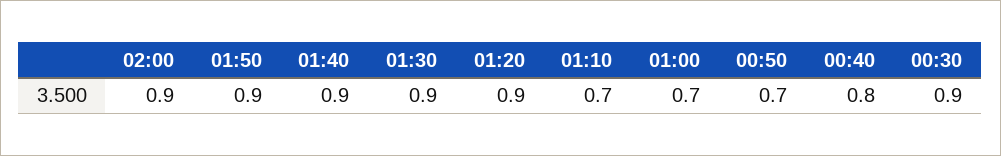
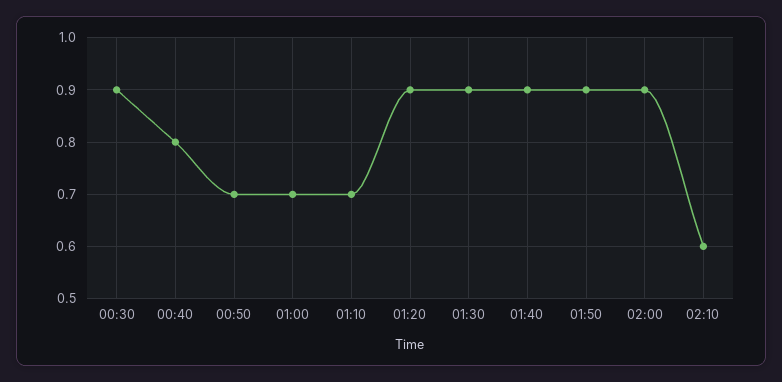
02:10: none -> 0.6

